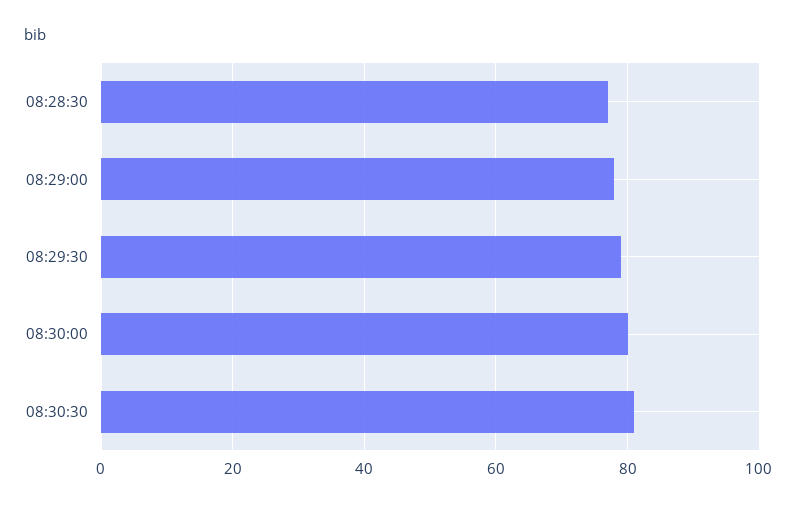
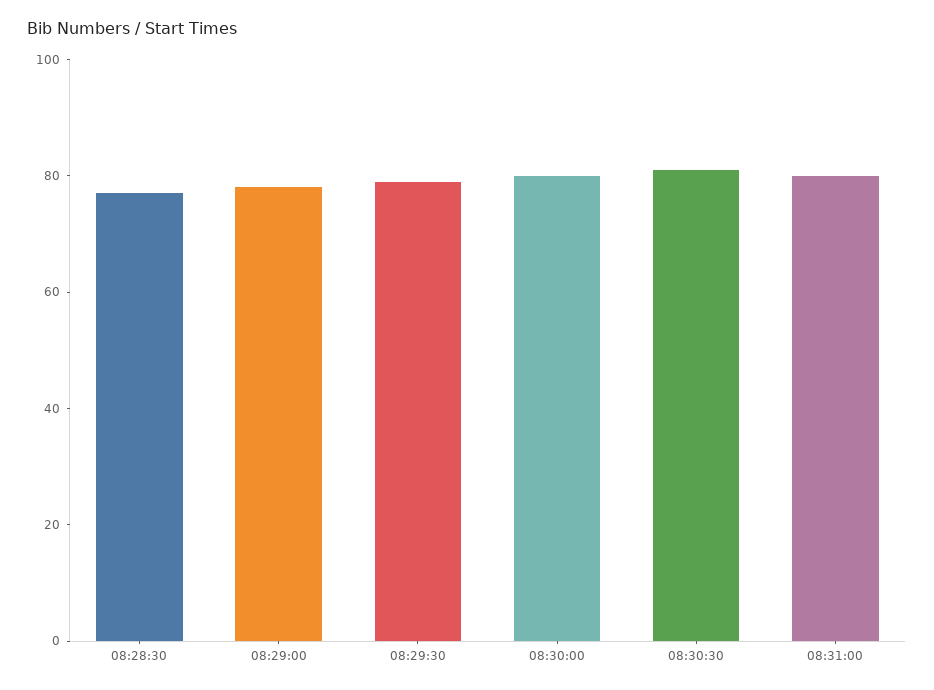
08:31:00: none -> 80

